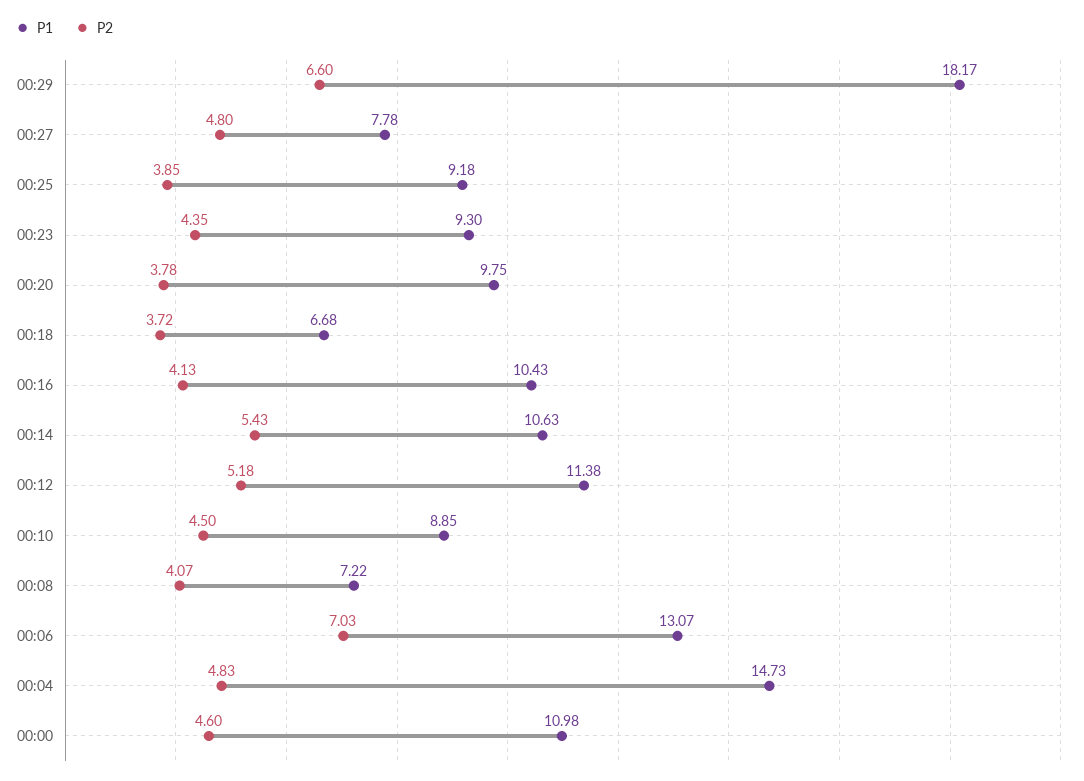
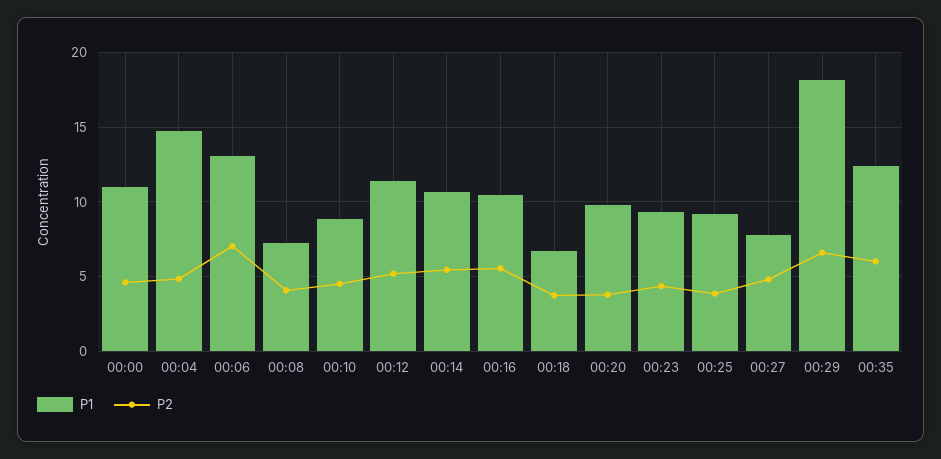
P2, 00:16: 4.13 -> 5.5
P1, 00:35: none -> 12.5
P2, 00:35: none -> 6

